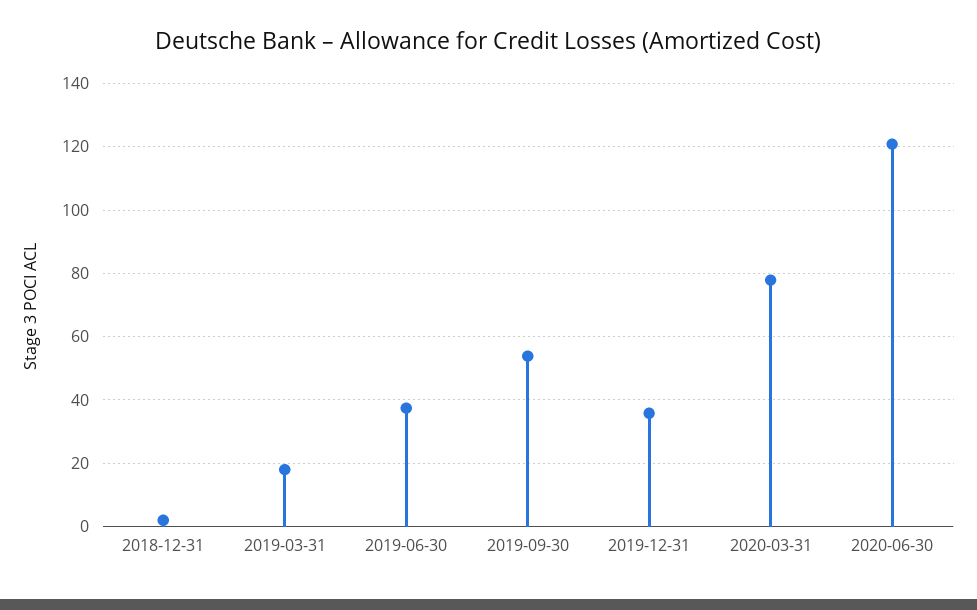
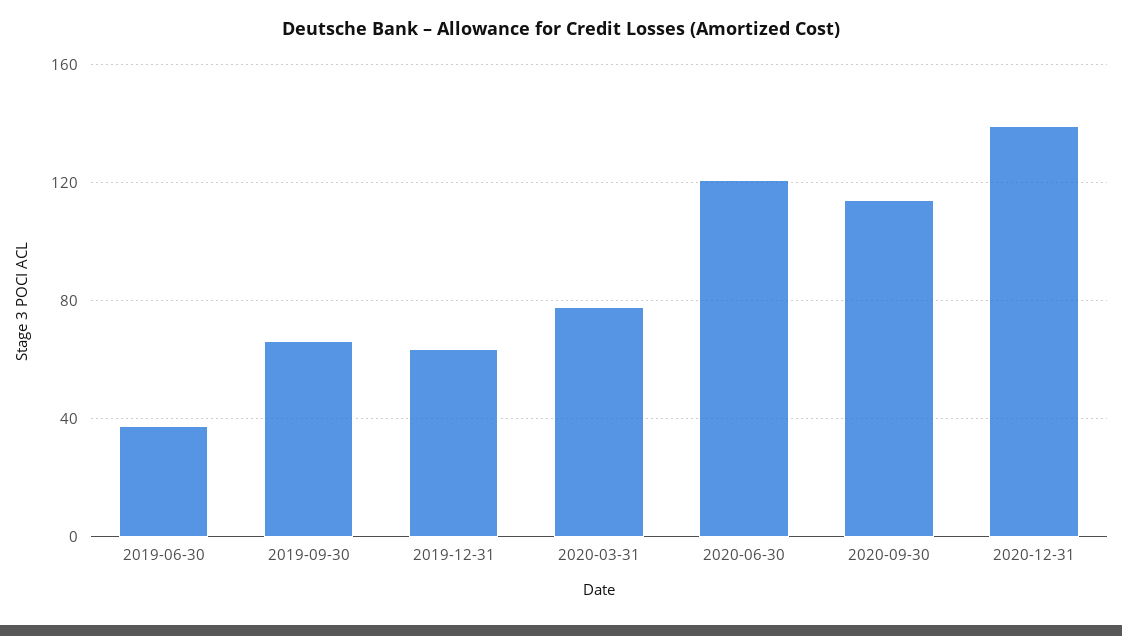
2018-12-31: 2 -> none
2019-03-31: 18 -> none
2019-09-30: 54 -> 65
2019-12-31: 36 -> 65
2020-09-30: none -> 115
2020-12-31: none -> 140

